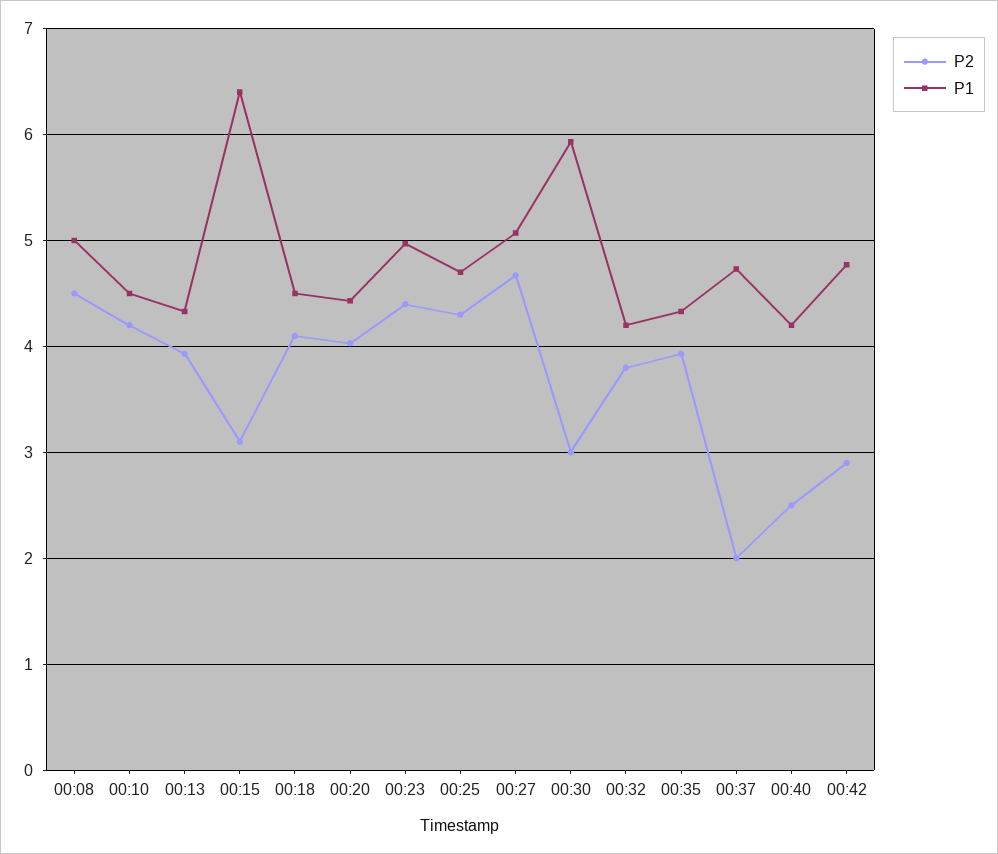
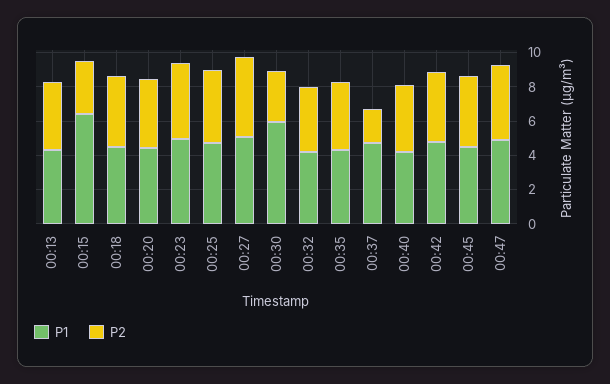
P2, 00:08: 4.5 -> none
P1, 00:08: 5 -> none
P2, 00:10: 4.2 -> none
P1, 00:10: 4.5 -> none
P2, 00:40: 2.5 -> 4
P2, 00:42: 2.9 -> 4
P1, 00:45: none -> 4.5
P2, 00:45: none -> 4
P1, 00:47: none -> 5
P2, 00:47: none -> 4.5

